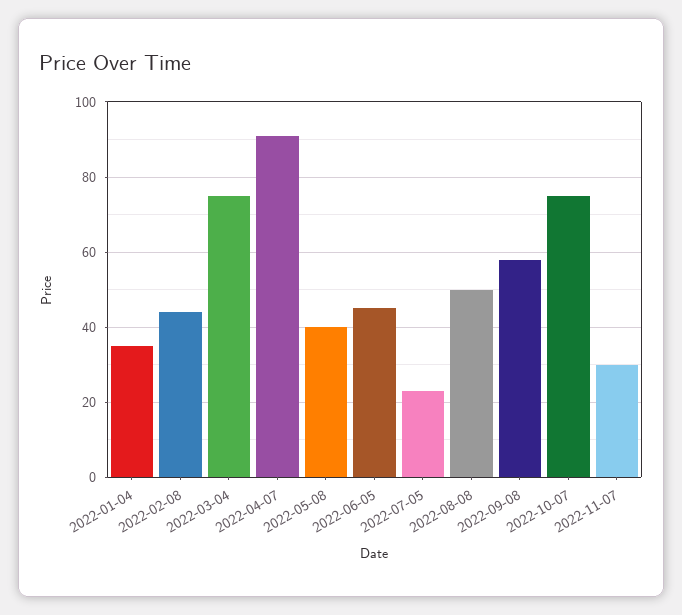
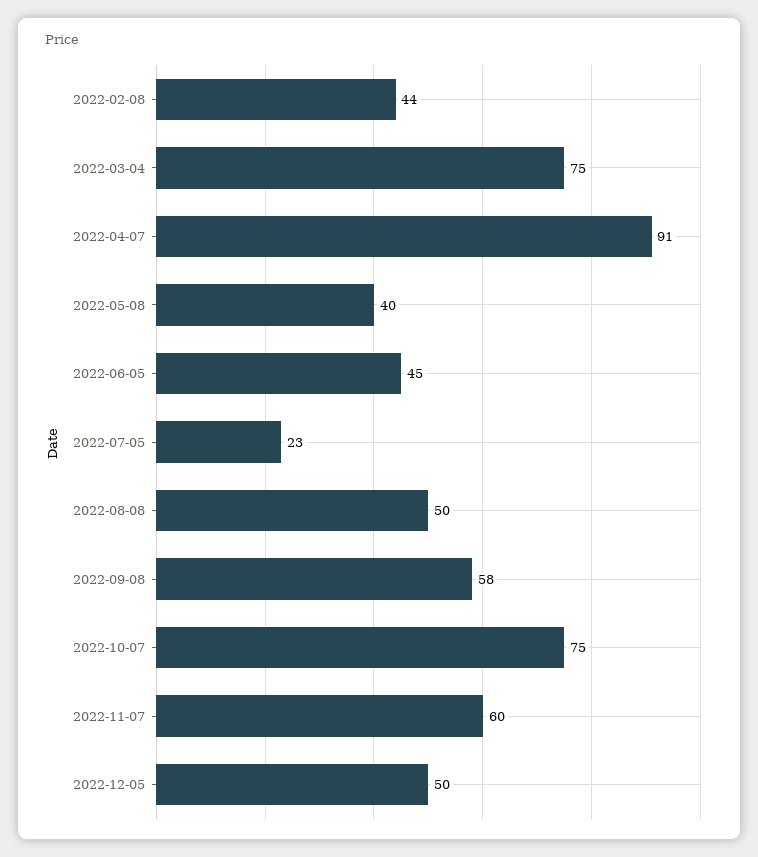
2022-01-04: 35 -> none
2022-11-07: 30 -> 60
2022-12-05: none -> 50

